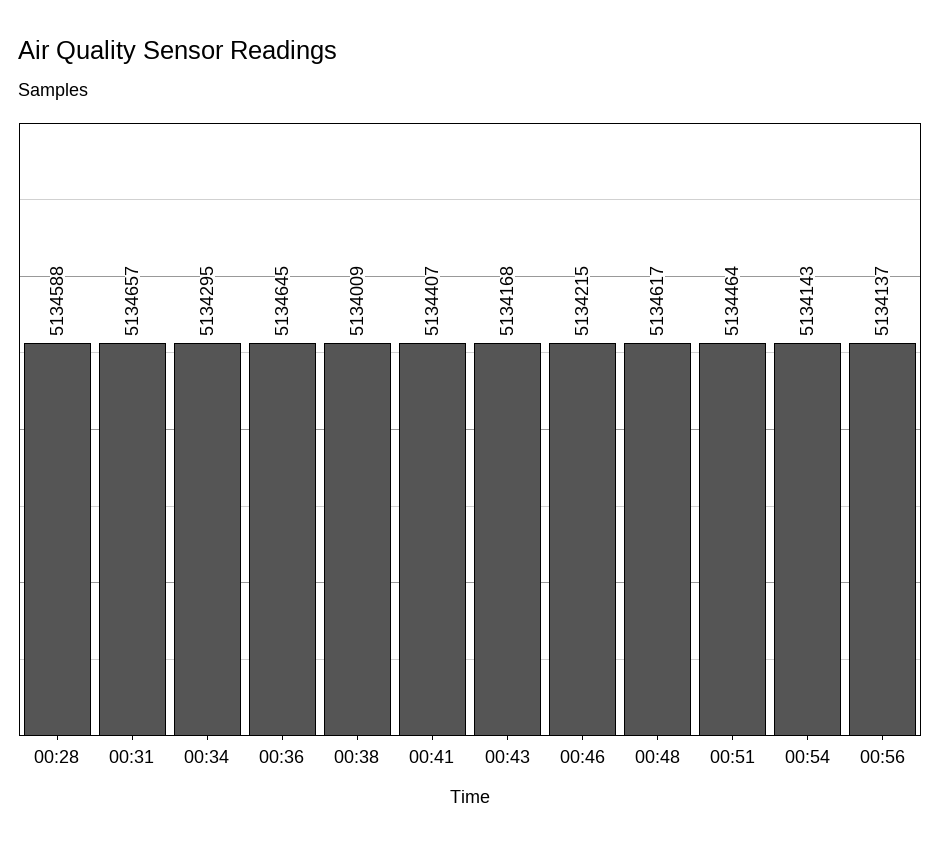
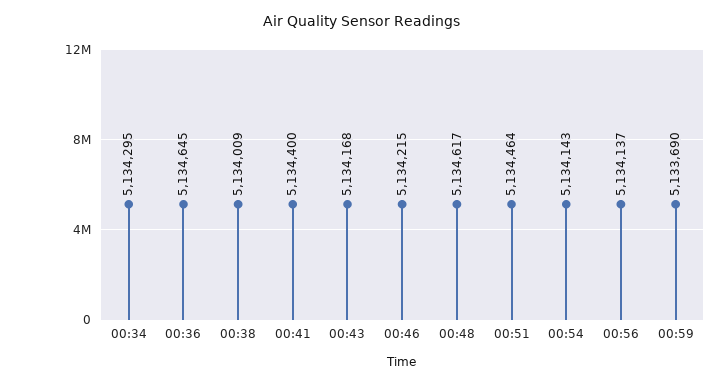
00:28: 5134588 -> none
00:31: 5134657 -> none
00:41: 5134407 -> 5134400
00:59: none -> 5133690

